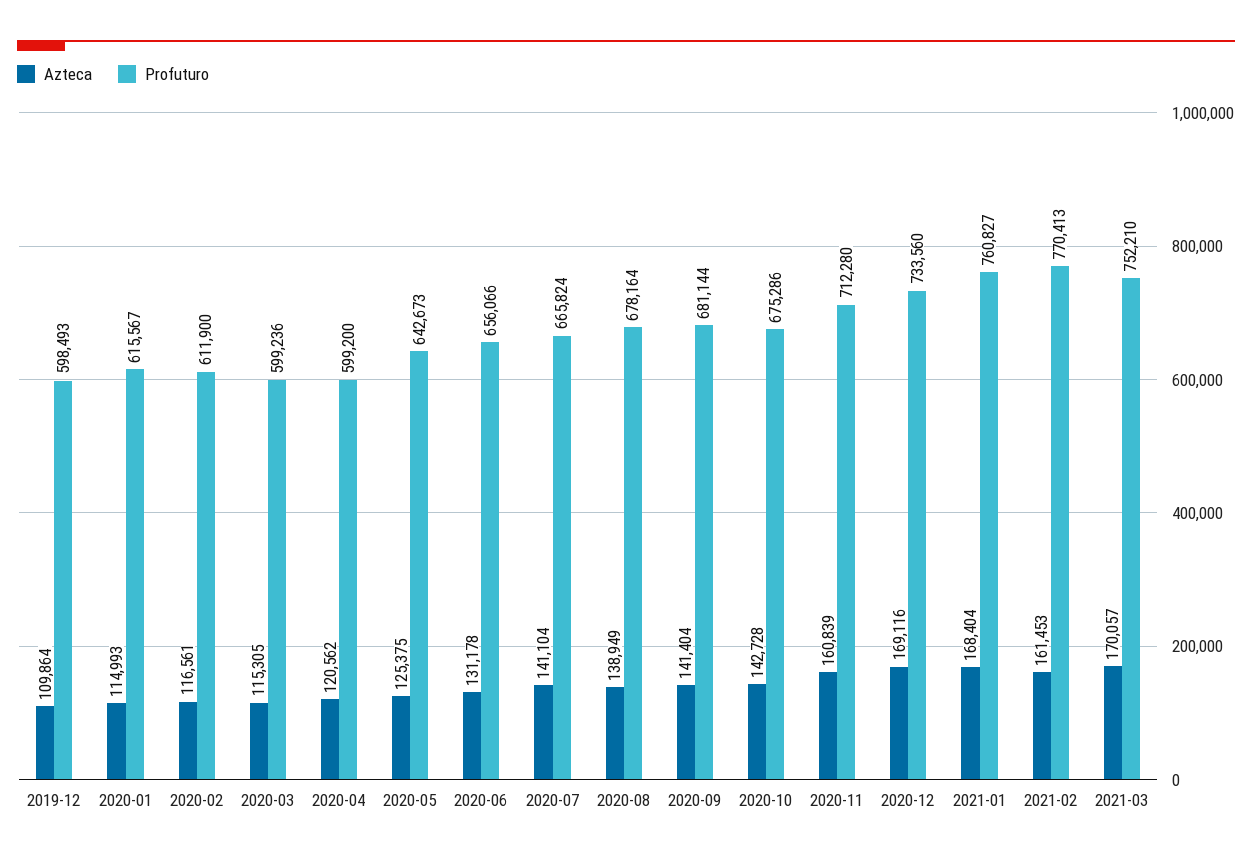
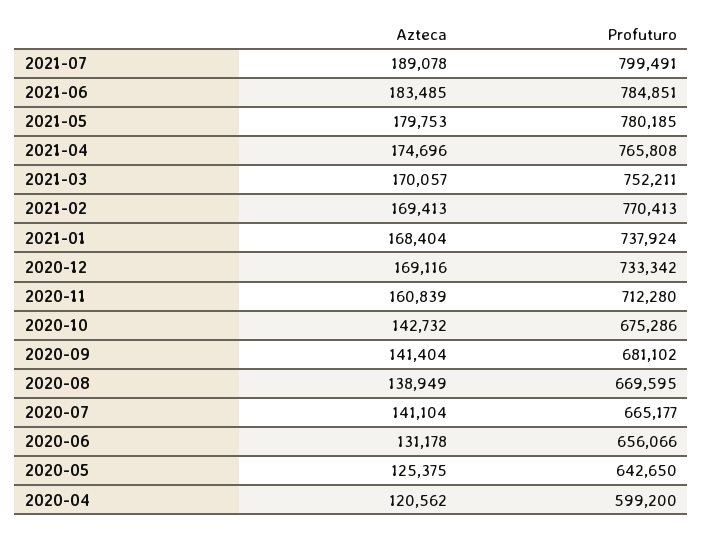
Azteca, 2019-12: 109864 -> none
Profuturo, 2019-12: 598493 -> none
Azteca, 2020-01: 114993 -> none
Profuturo, 2020-01: 615567 -> none
Azteca, 2020-02: 116561 -> none
Profuturo, 2020-02: 611900 -> none
Azteca, 2020-03: 115305 -> none
Profuturo, 2020-03: 599236 -> none
Profuturo, 2020-05: 642673 -> 642650
Profuturo, 2020-07: 665824 -> 665177
Profuturo, 2020-08: 678164 -> 669595
Profuturo, 2020-09: 681144 -> 681102
Azteca, 2020-10: 142728 -> 142732
Profuturo, 2020-12: 733560 -> 733342
Profuturo, 2021-01: 760827 -> 737924
Azteca, 2021-02: 161453 -> 169413
Profuturo, 2021-03: 752210 -> 752211
Azteca, 2021-07: none -> 189078
Profuturo, 2021-07: none -> 799491
Azteca, 2021-06: none -> 183485
Profuturo, 2021-06: none -> 784851
Azteca, 2021-05: none -> 179753
Profuturo, 2021-05: none -> 780185
Azteca, 2021-04: none -> 174696
Profuturo, 2021-04: none -> 765808

